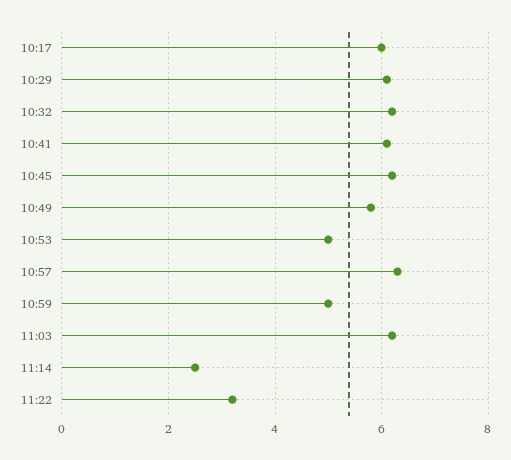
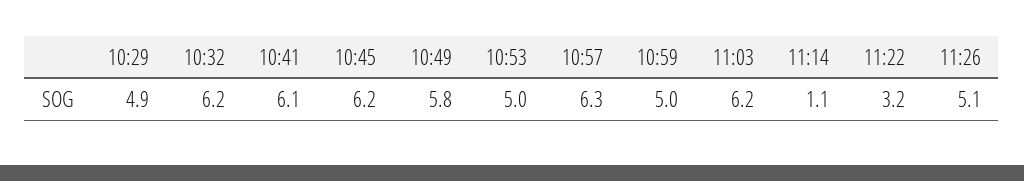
10:17: 6 -> none
10:29: 6 -> 4.9
11:14: 2.5 -> 1.1
11:26: none -> 5.1

